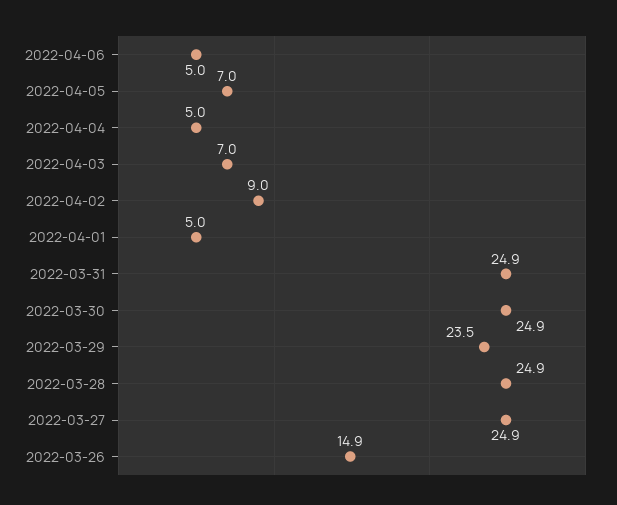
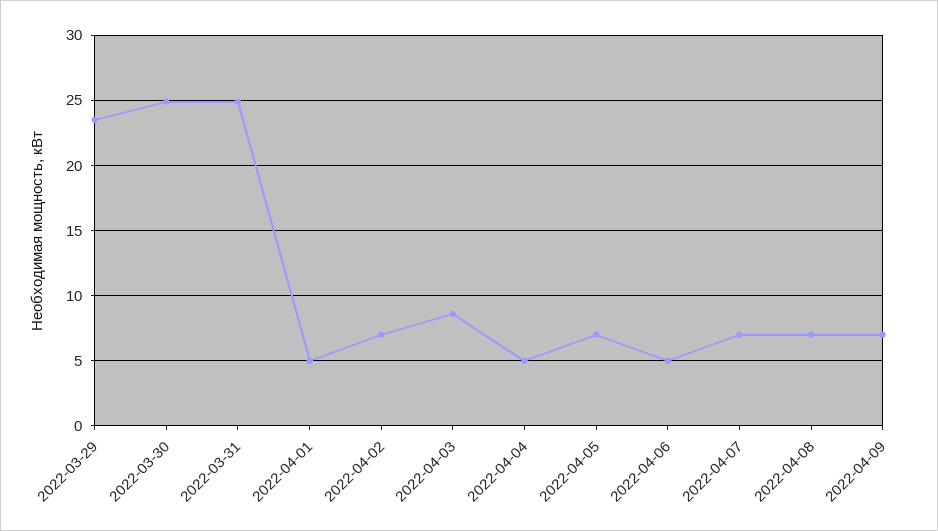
2022-04-03: 7 -> 8.5
2022-04-02: 9 -> 7
2022-03-28: 24.9 -> none
2022-03-27: 24.9 -> none
2022-03-26: 14.9 -> none
2022-04-07: none -> 7
2022-04-08: none -> 7
2022-04-09: none -> 7

